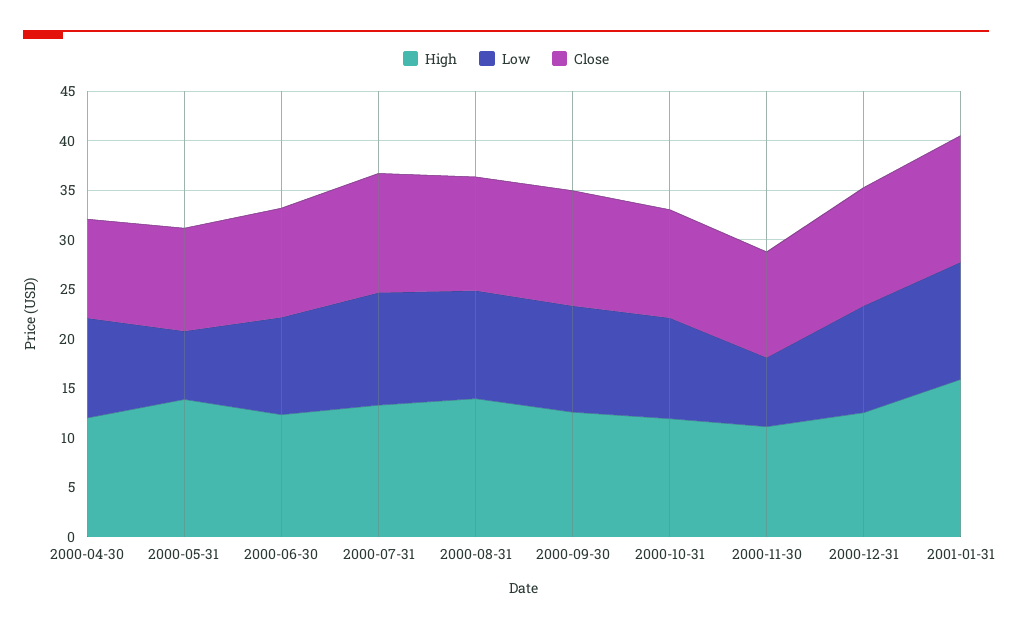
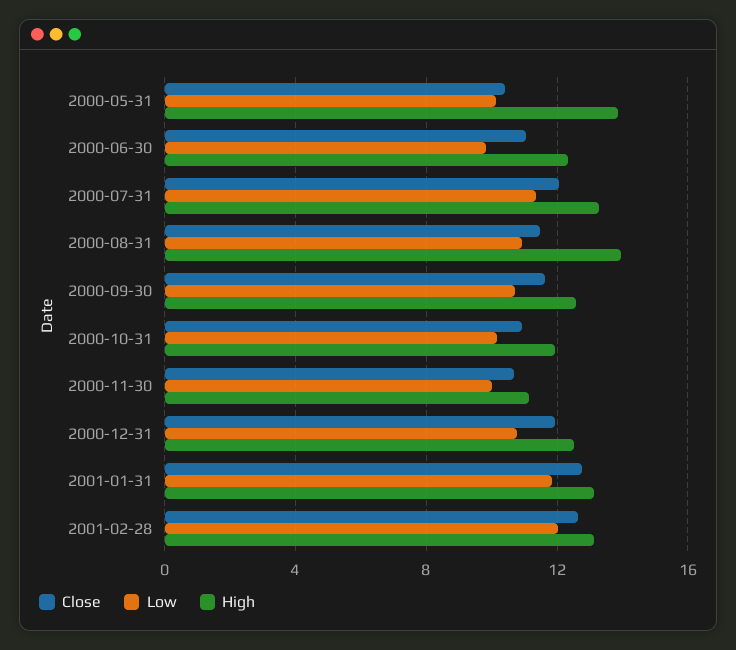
High, 2000-04-30: 12 -> none
Low, 2000-04-30: 10 -> none
Close, 2000-04-30: 10 -> none
Low, 2000-05-31: 7 -> 10
Low, 2000-11-30: 7 -> 10
High, 2001-01-31: 16 -> 13
Close, 2001-02-28: none -> 12.5
Low, 2001-02-28: none -> 12
High, 2001-02-28: none -> 13

